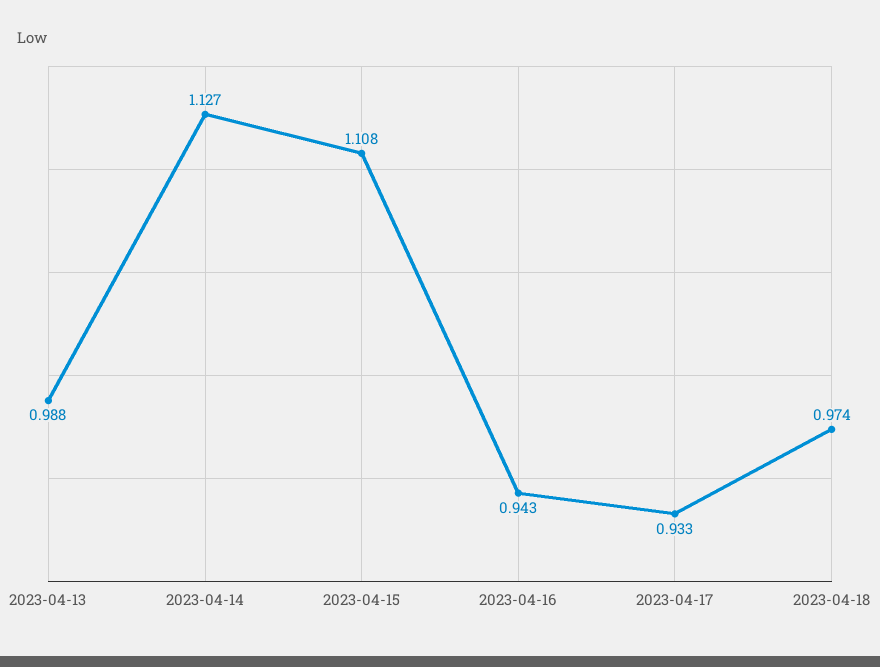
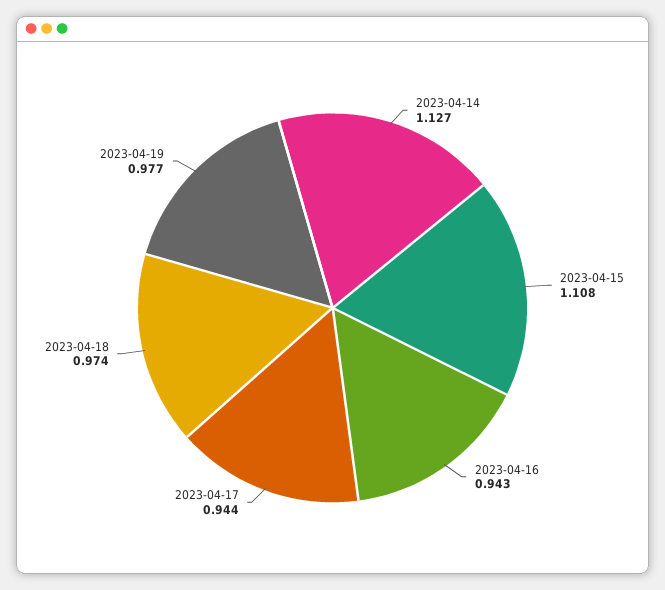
2023-04-13: 0.988 -> none
2023-04-17: 0.933 -> 0.944
2023-04-19: none -> 0.977

